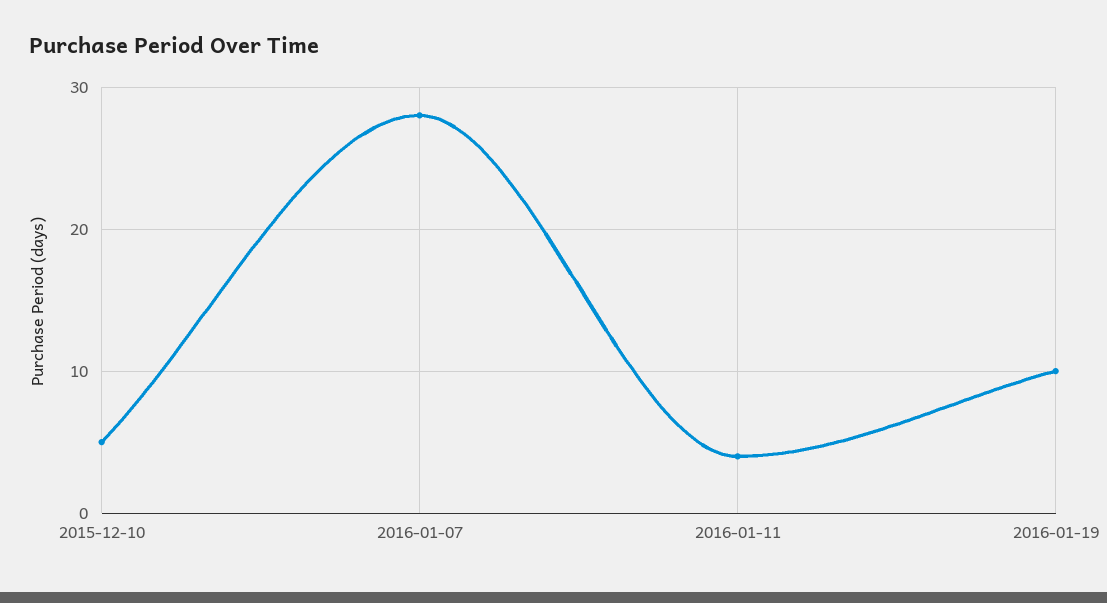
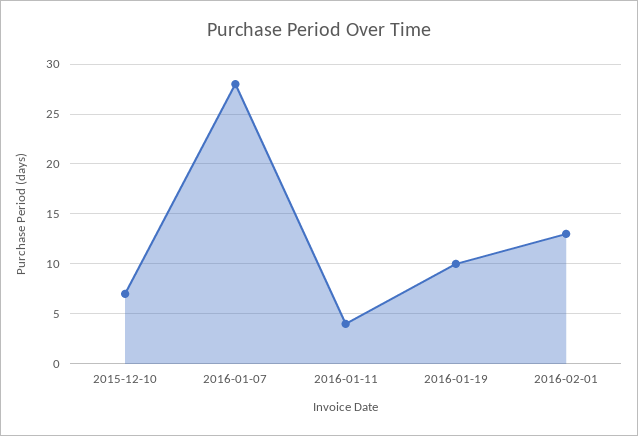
2015-12-10: 5 -> 7
2016-02-01: none -> 13

